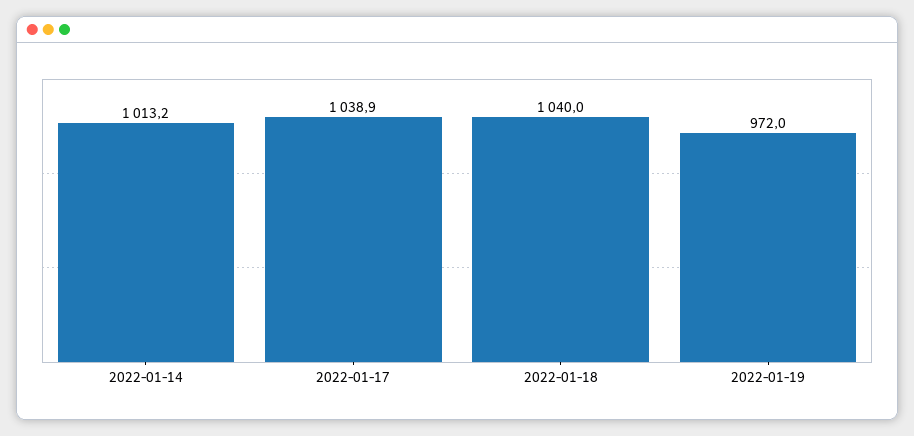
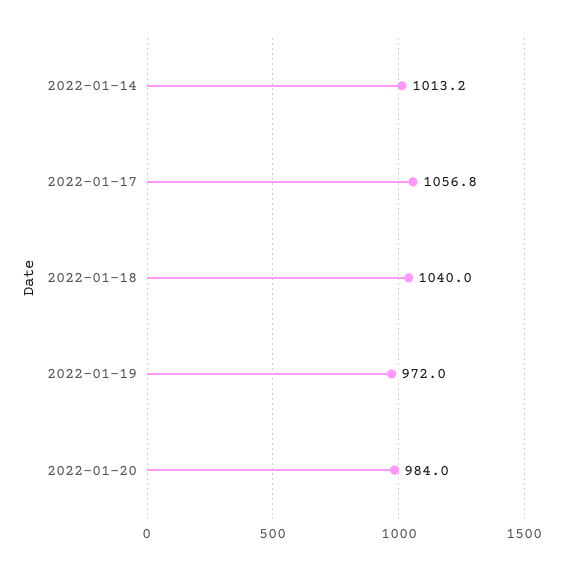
2022-01-17: 1038.9 -> 1056.8
2022-01-20: none -> 984

